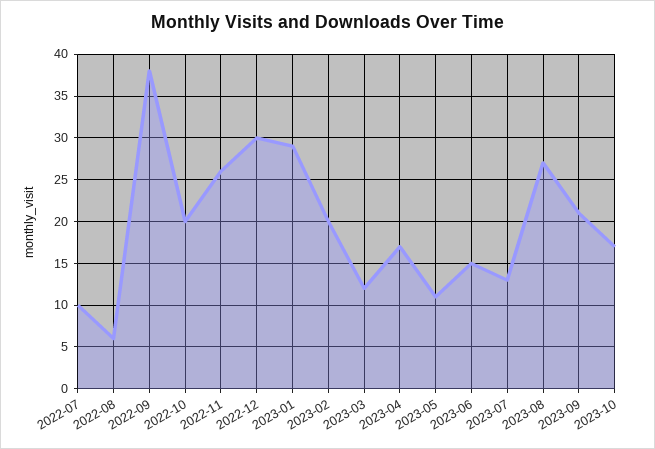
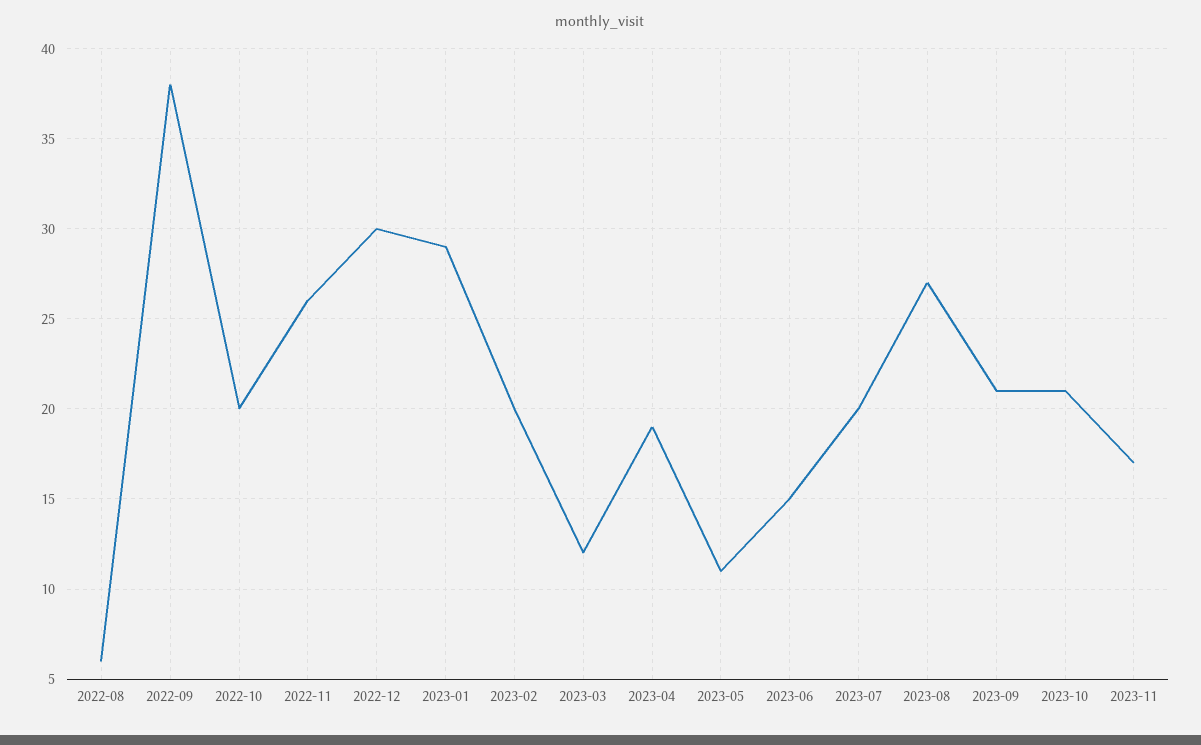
2022-07: 10 -> none
2023-04: 17 -> 19
2023-07: 13 -> 20
2023-10: 17 -> 21
2023-11: none -> 17

